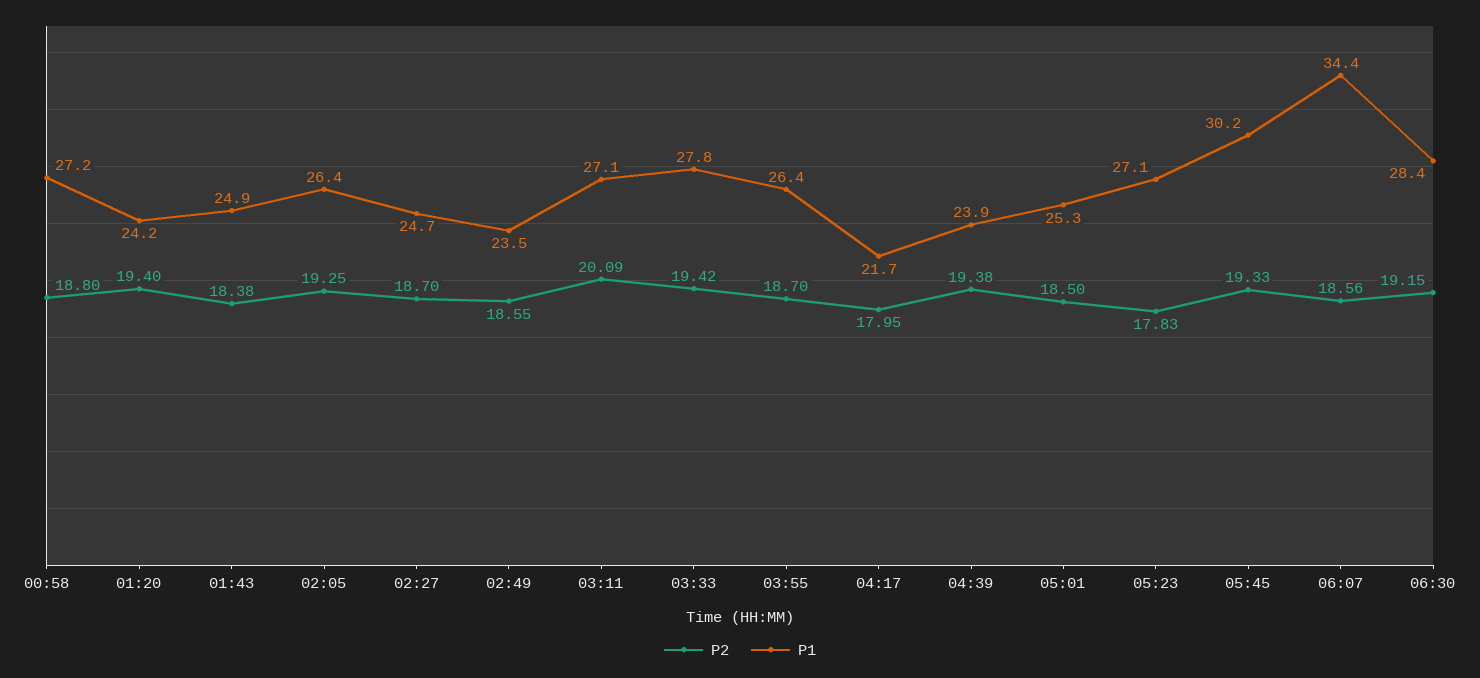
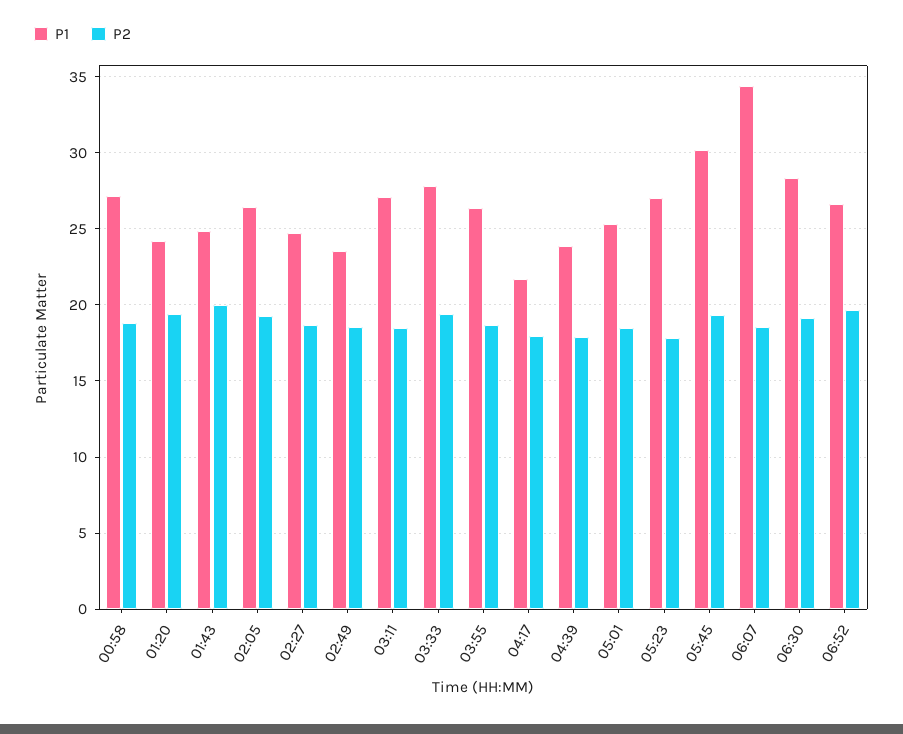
P2, 01:43: 18.38 -> 20
P2, 03:11: 20.09 -> 18.5
P2, 04:39: 19.38 -> 18
P1, 06:52: none -> 26.5
P2, 06:52: none -> 19.5

